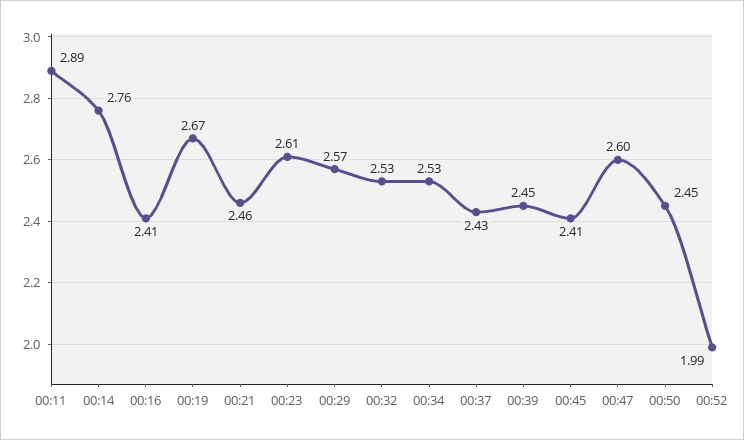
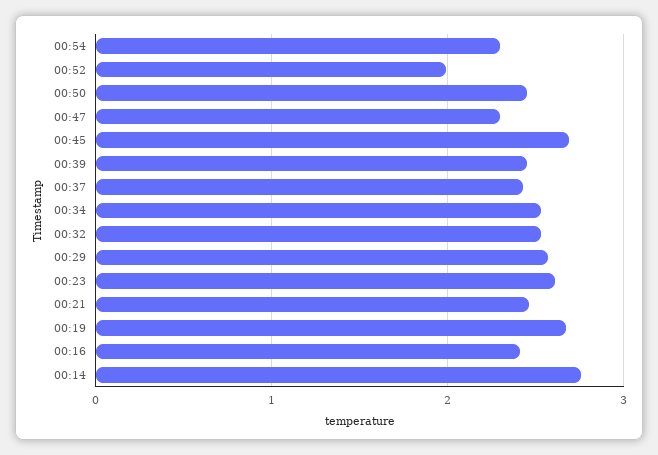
00:11: 2.89 -> none
00:45: 2.41 -> 2.7
00:47: 2.6 -> 2.3
00:54: none -> 2.3

